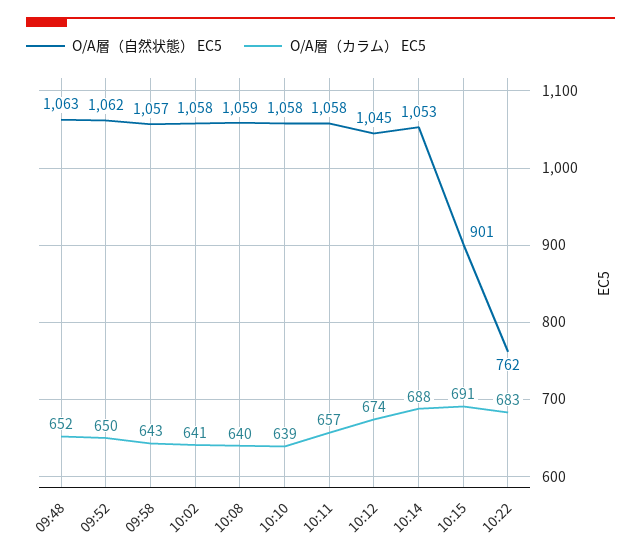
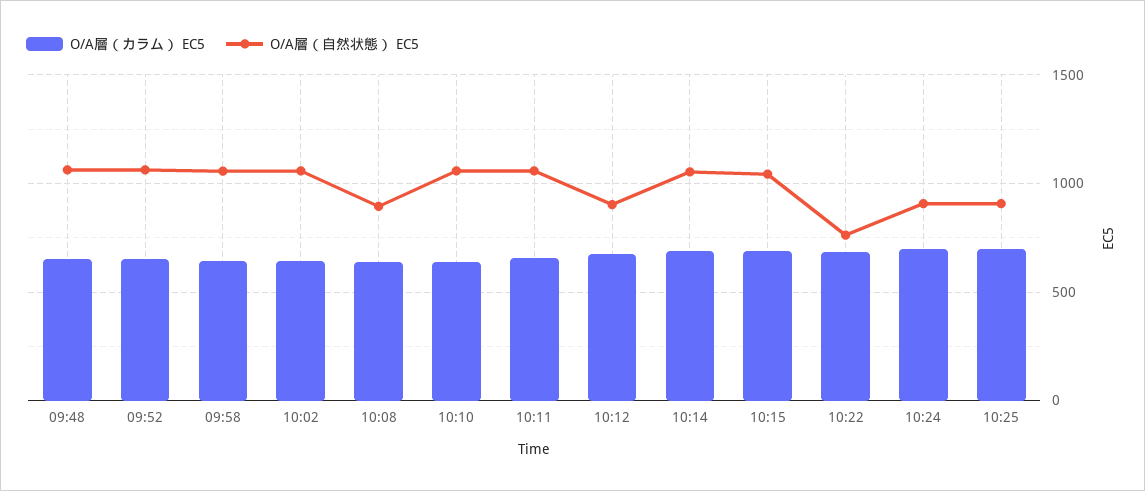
O/A層（自然状態） EC5, 10:08: 1059 -> 900
O/A層（自然状態） EC5, 10:12: 1045 -> 900
O/A層（自然状態） EC5, 10:15: 901 -> 1050
O/A層（カラム） EC5, 10:24: none -> 700
O/A層（自然状態） EC5, 10:24: none -> 900
O/A層（カラム） EC5, 10:25: none -> 700
O/A層（自然状態） EC5, 10:25: none -> 900

